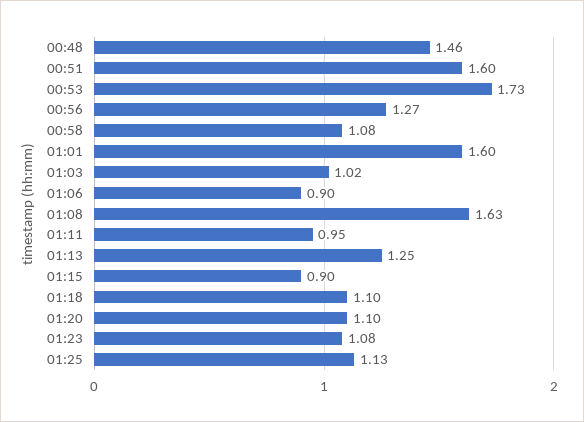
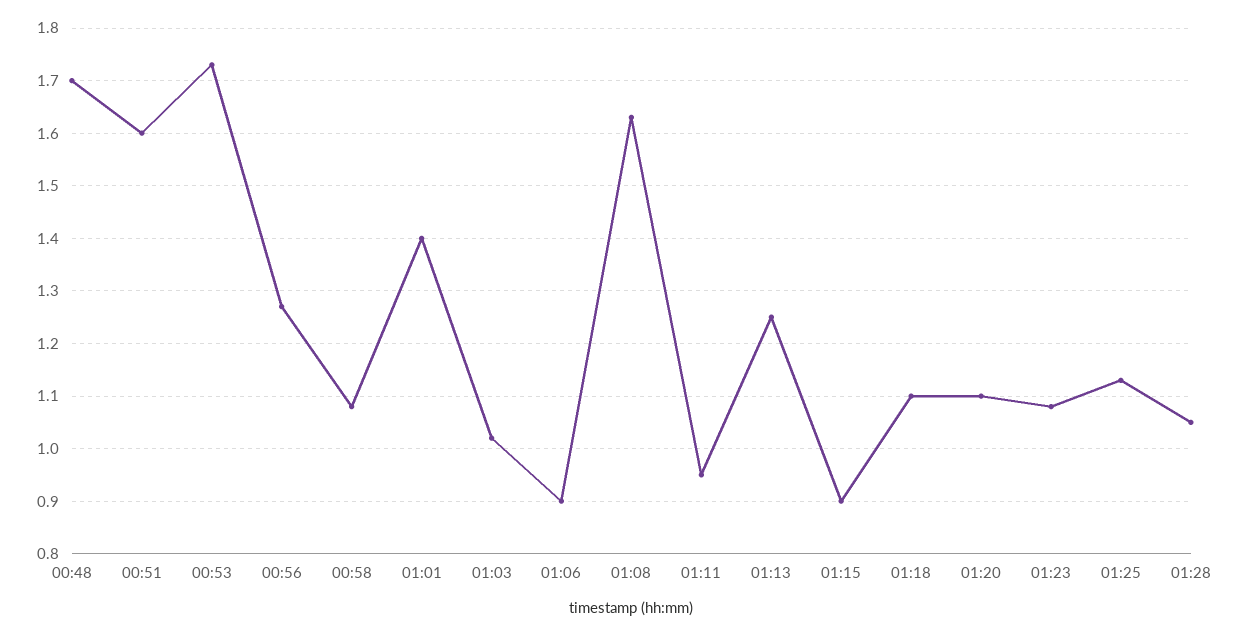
00:48: 1.46 -> 1.7
01:01: 1.6 -> 1.4
01:28: none -> 1.05

